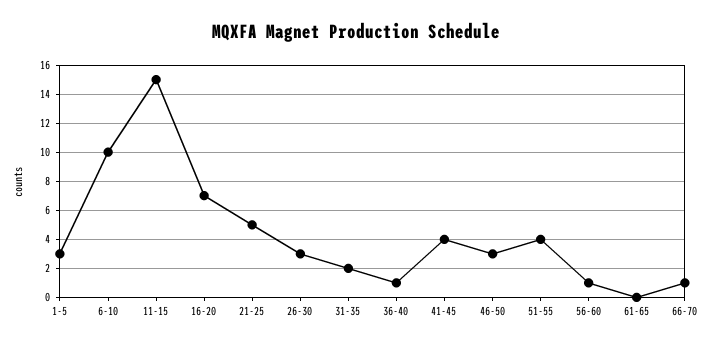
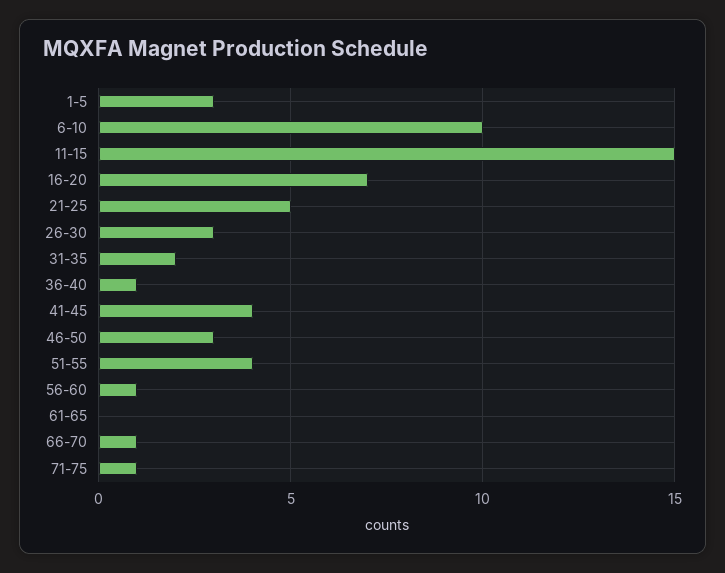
71-75: none -> 1

